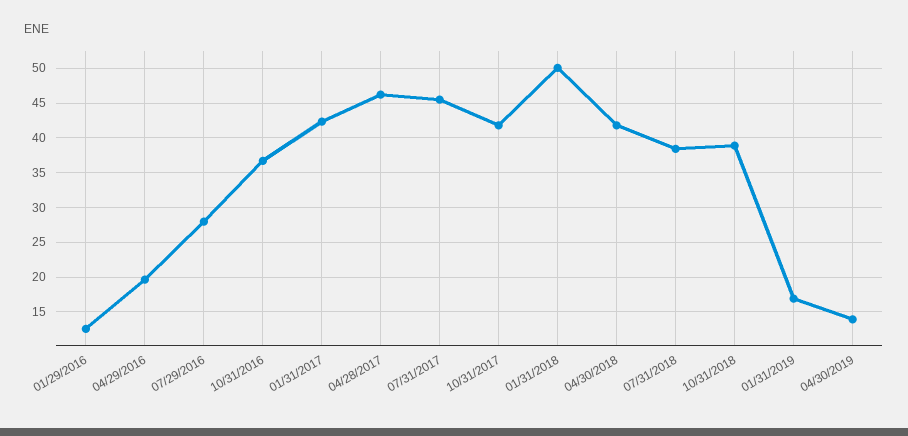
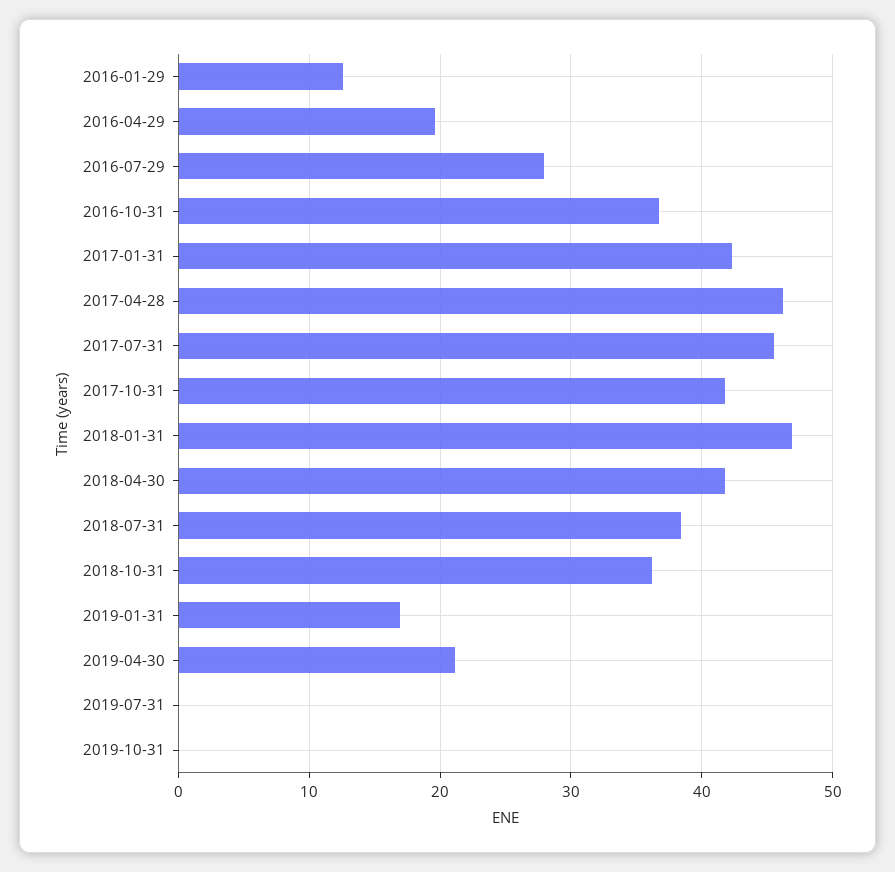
01/31/2018: 50 -> 47
10/31/2018: 39 -> 36
04/30/2019: 14 -> 21
2019-07-31: none -> 0
2019-10-31: none -> 0

